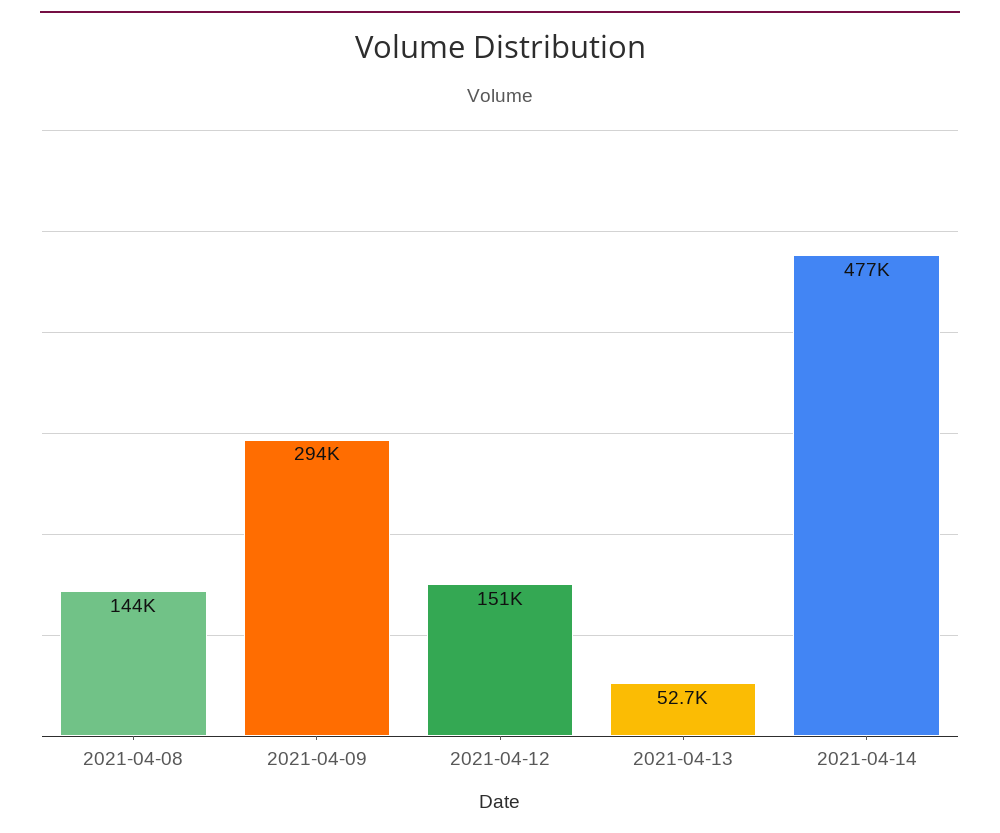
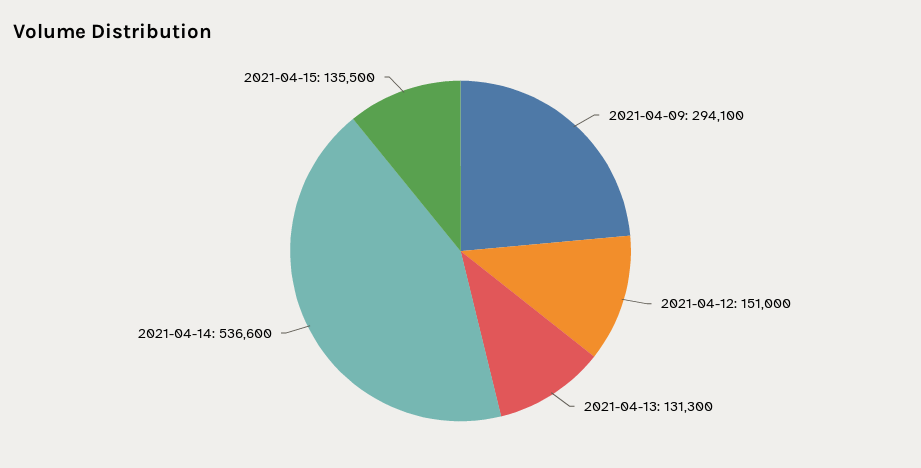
2021-04-08: 144000 -> none
2021-04-13: 52700 -> 131300
2021-04-14: 477000 -> 536600
2021-04-15: none -> 135500

